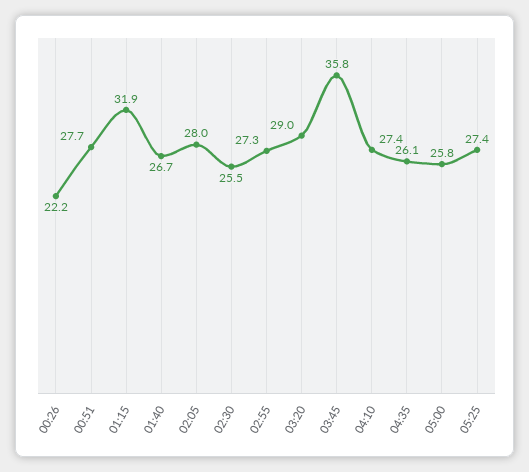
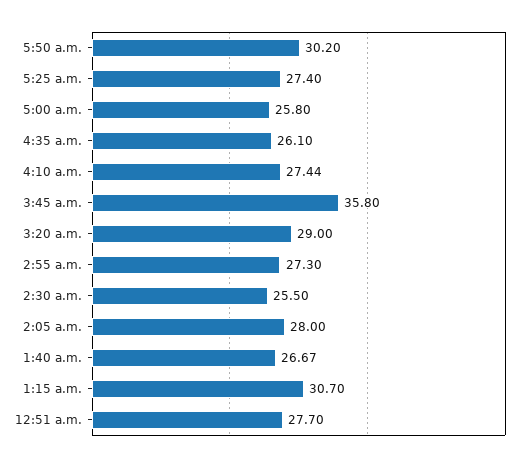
00:26: 22.2 -> none
01:15: 31.9 -> 30.7
5:50 a.m.: none -> 30.2

